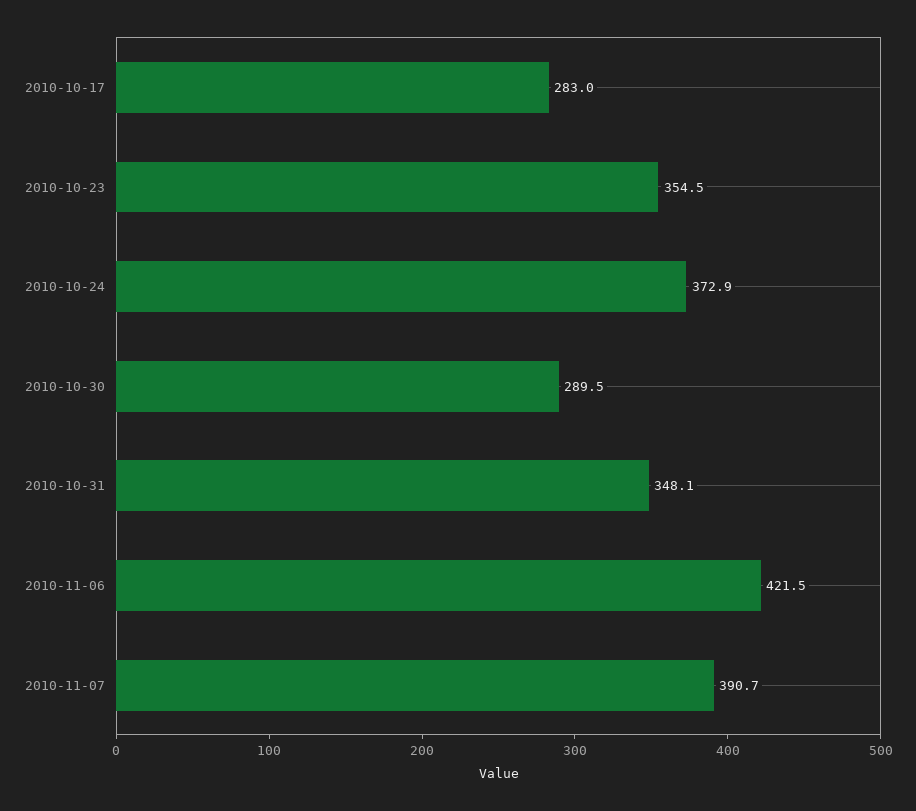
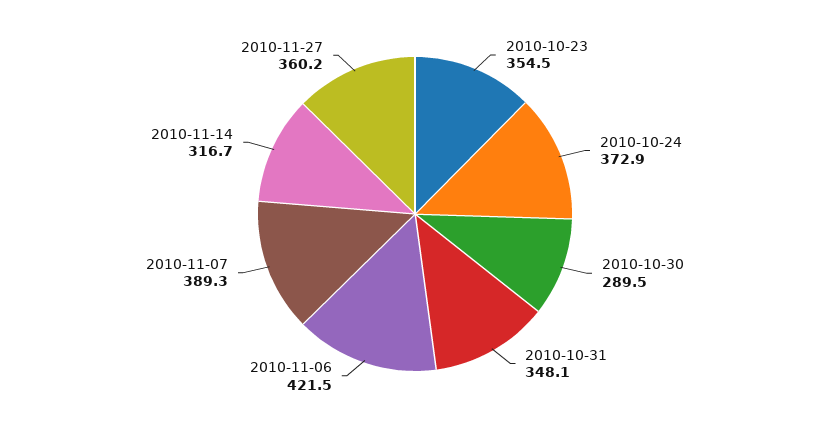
2010-10-17: 283 -> none
2010-11-07: 390.7 -> 389.3
2010-11-14: none -> 316.7
2010-11-27: none -> 360.2

